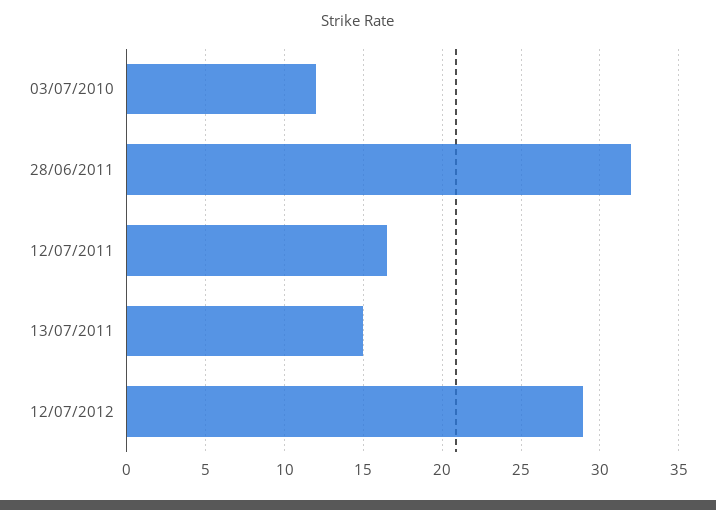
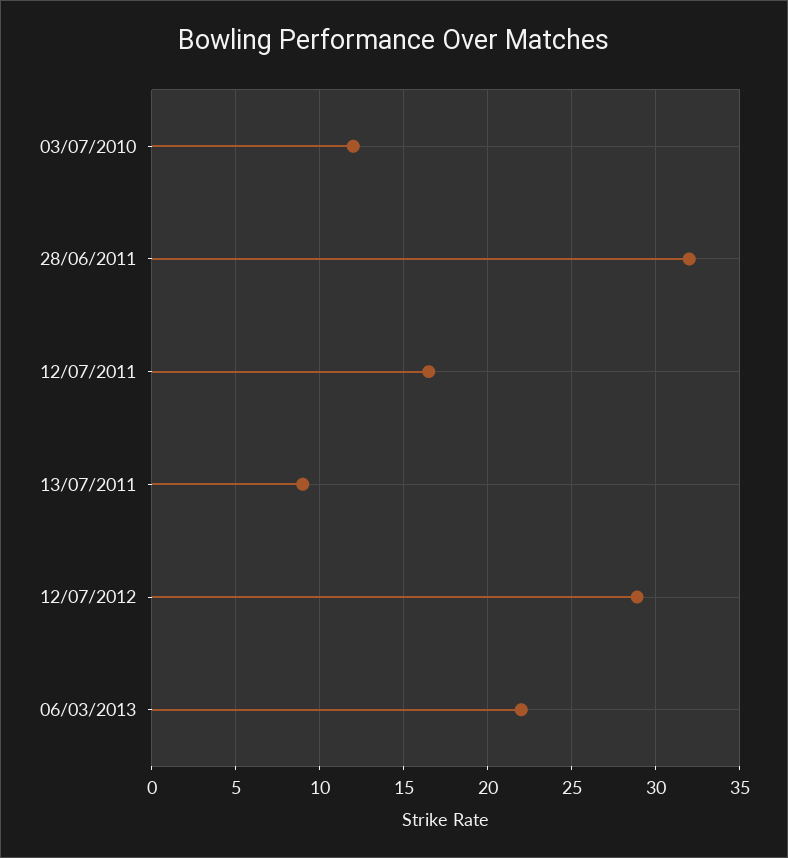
13/07/2011: 15 -> 9
06/03/2013: none -> 22

